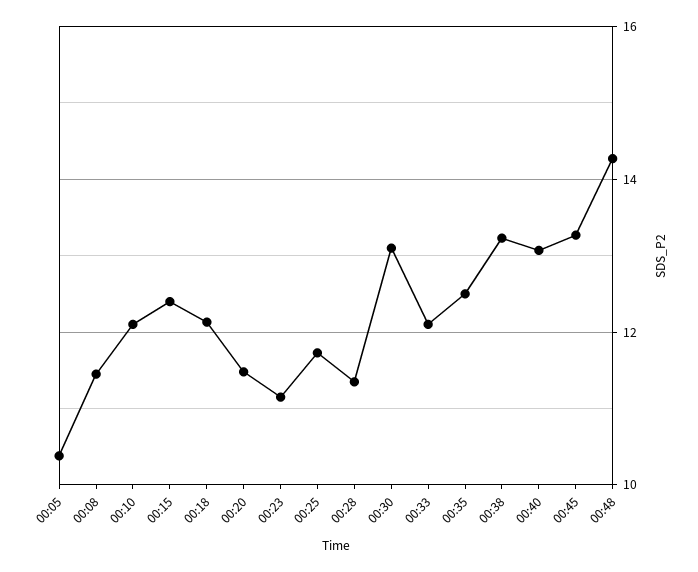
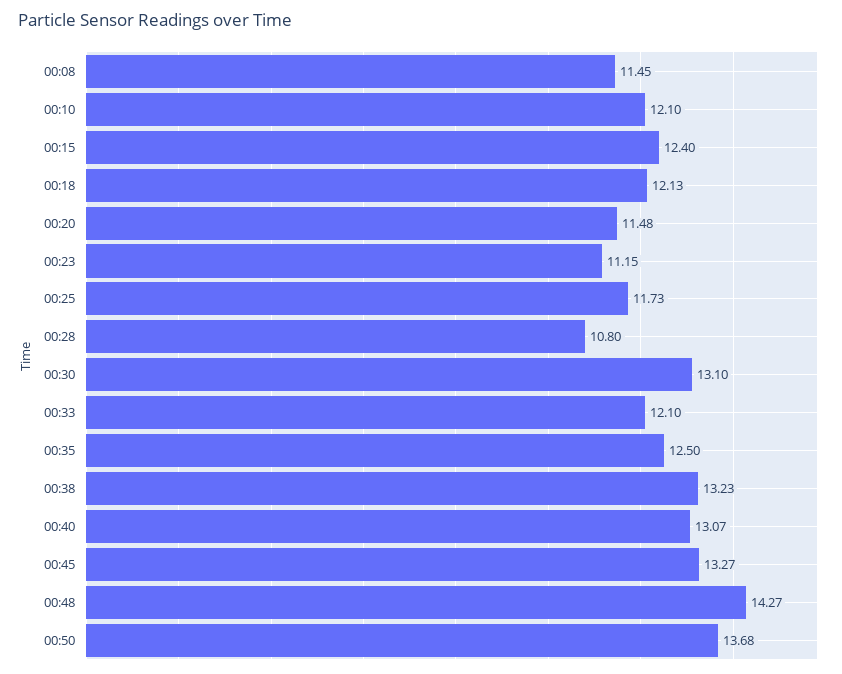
00:05: 10.4 -> none
00:28: 11.4 -> 10.8
00:50: none -> 13.68

